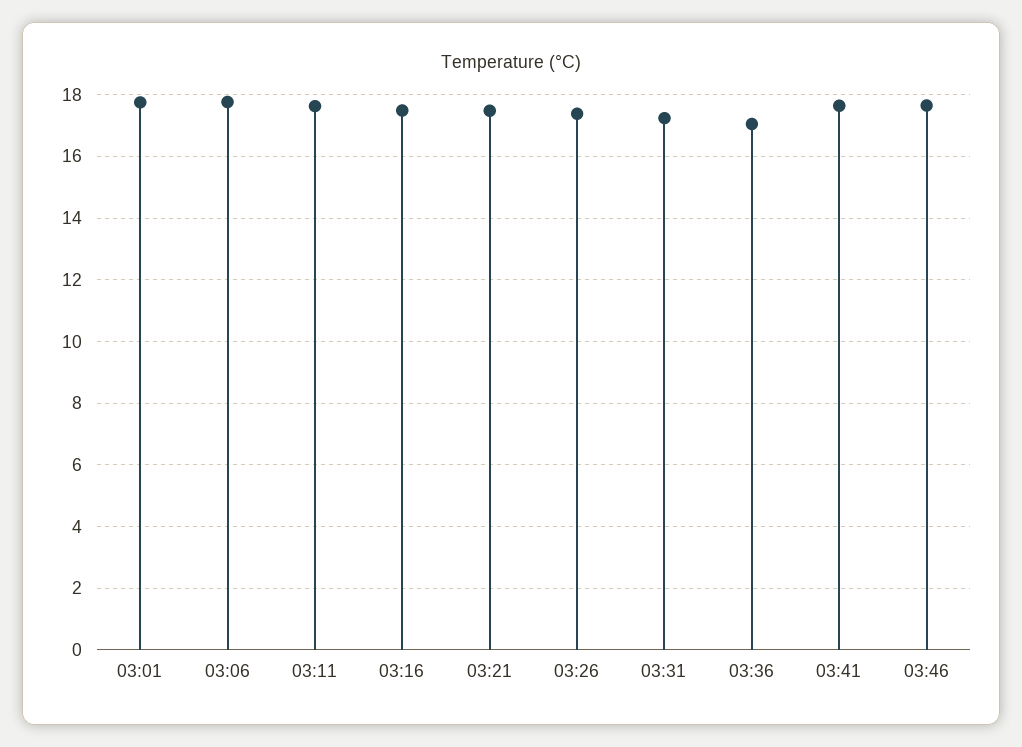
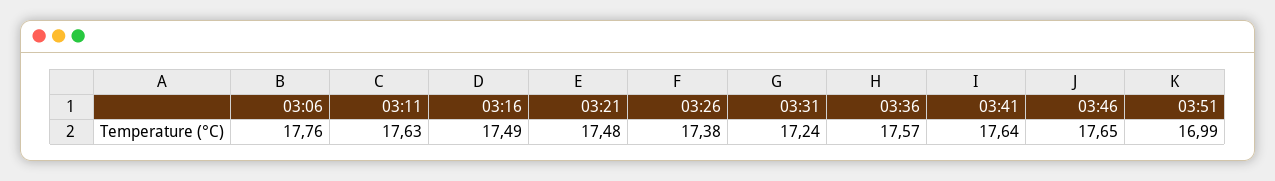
03:01: 17.8 -> none
03:36: 17 -> 17.57
03:51: none -> 16.99

